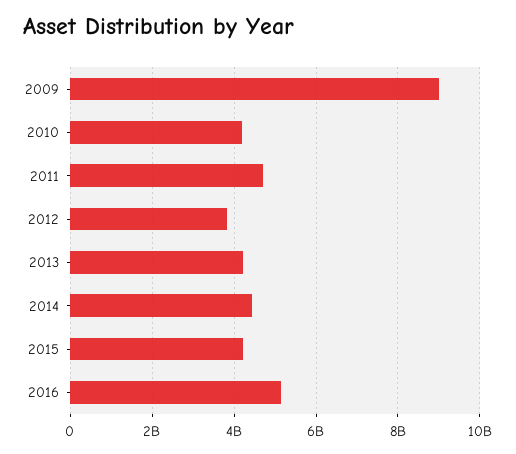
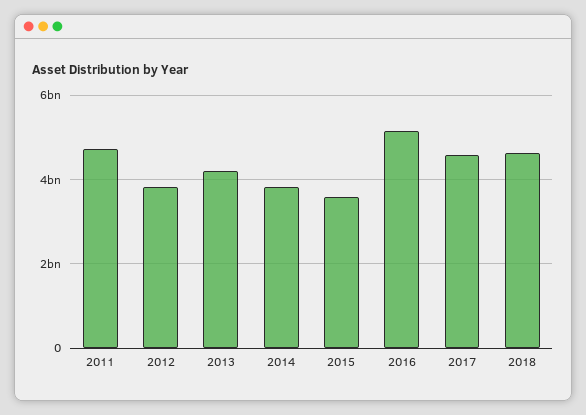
2009: 9000000000 -> none
2010: 4200000000 -> none
2014: 4400000000 -> 3800000000
2015: 4200000000 -> 3600000000
2017: none -> 4600000000
2018: none -> 4600000000

